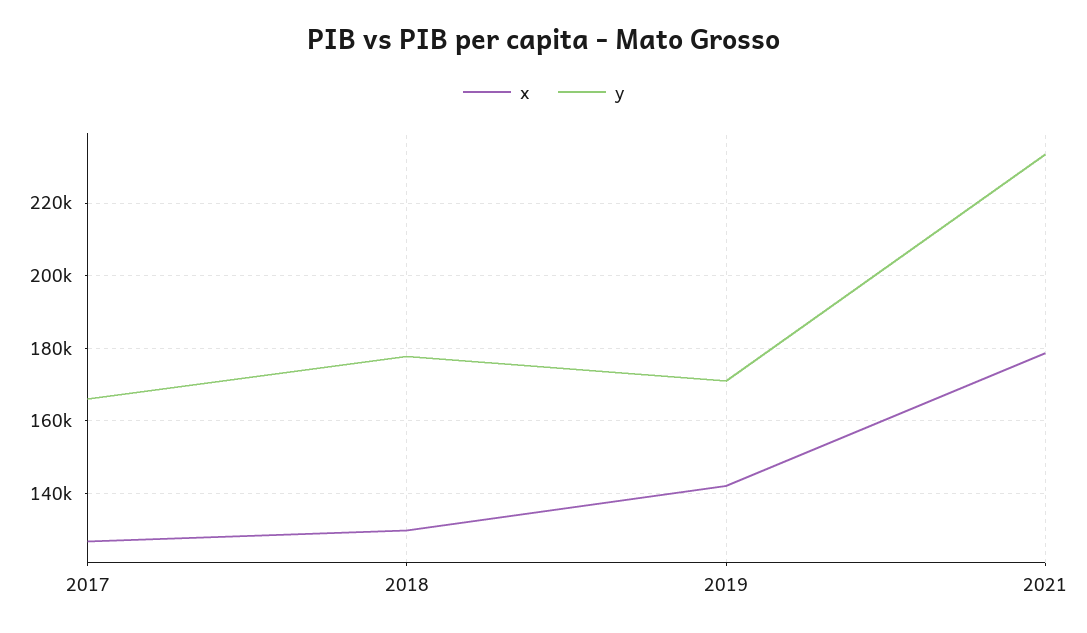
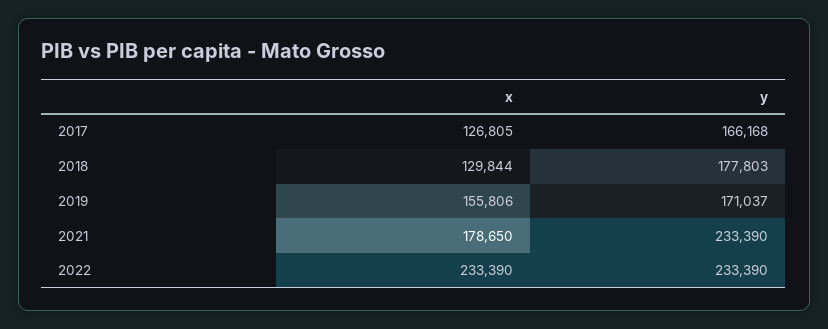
x, 2019: 142000 -> 155806
x, 2022: none -> 233390
y, 2022: none -> 233390

